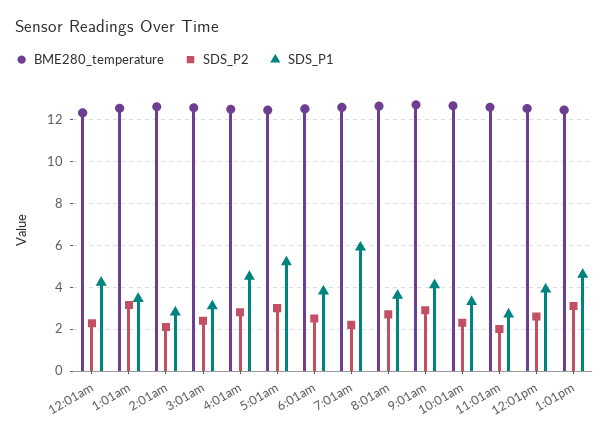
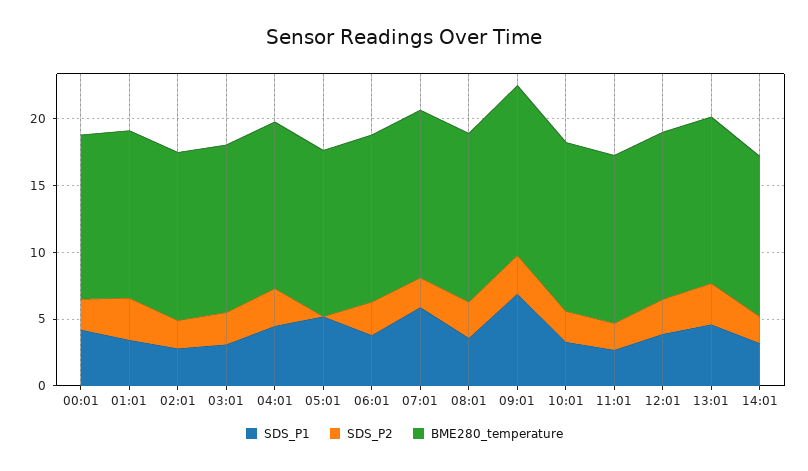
SDS_P2, 5:01am: 3 -> 0
SDS_P1, 9:01am: 4 -> 7
SDS_P1, 14:01: none -> 3
SDS_P2, 14:01: none -> 2
BME280_temperature, 14:01: none -> 12

